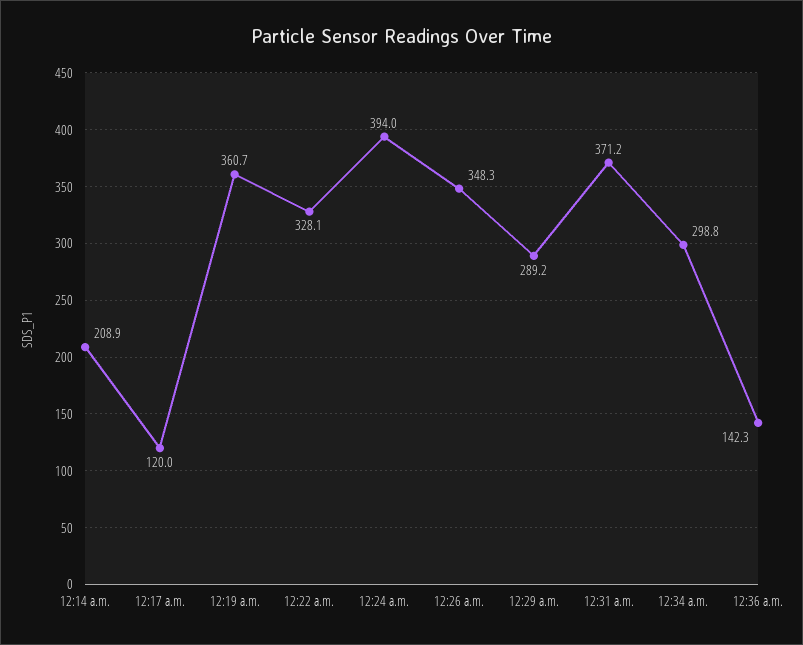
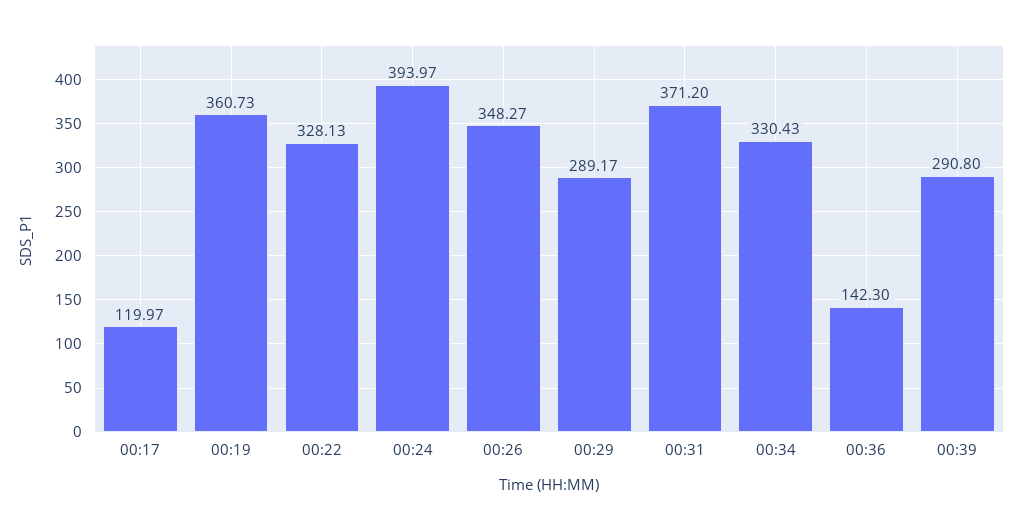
12:14 a.m.: 208.9 -> none
12:34 a.m.: 298.8 -> 330.43
00:39: none -> 290.8

